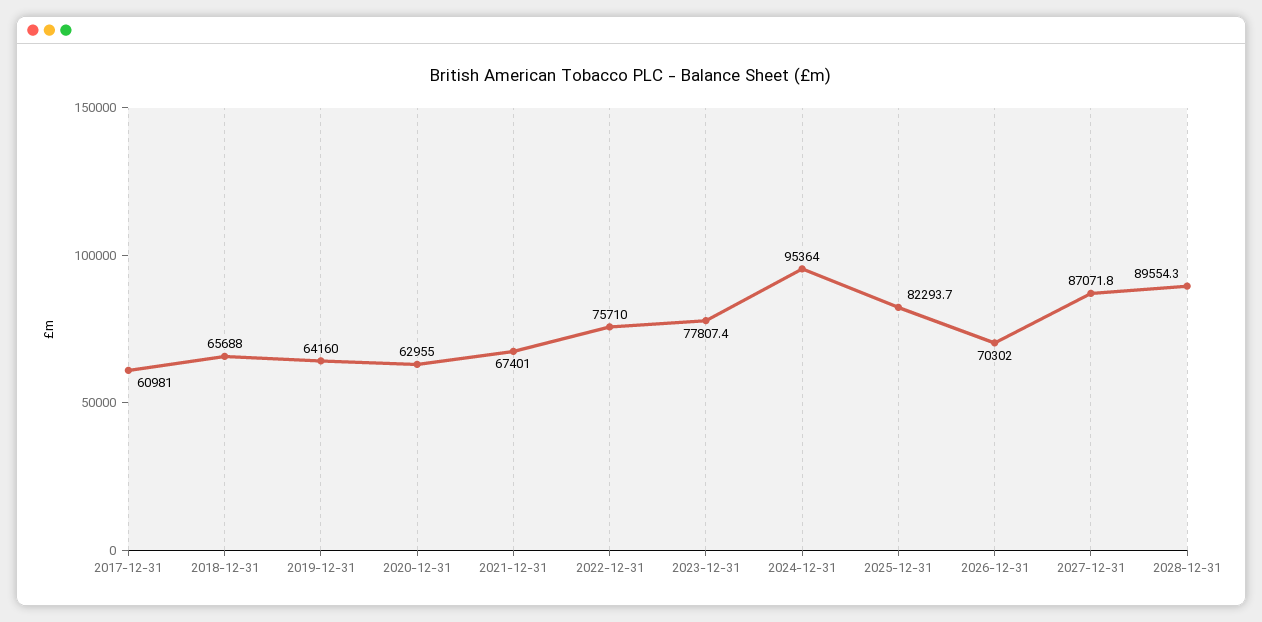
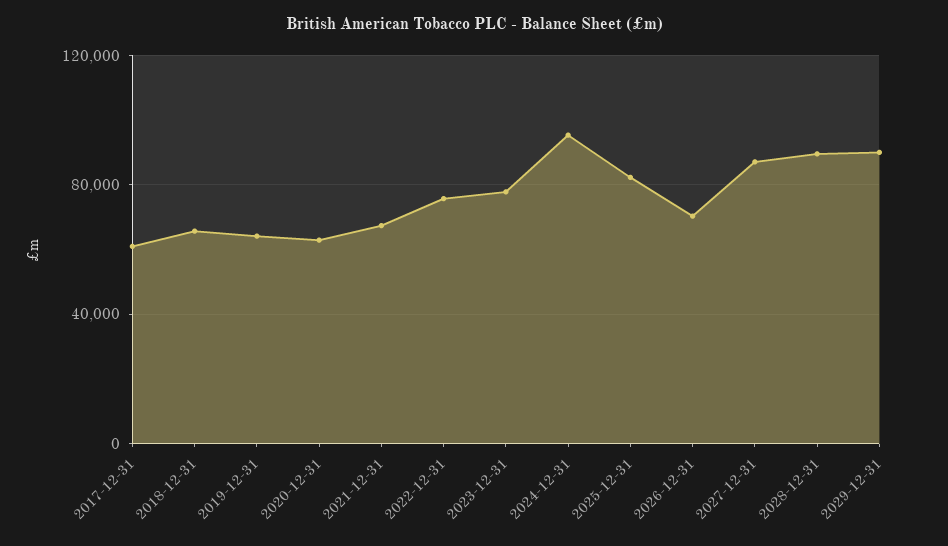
2029-12-31: none -> 90000

